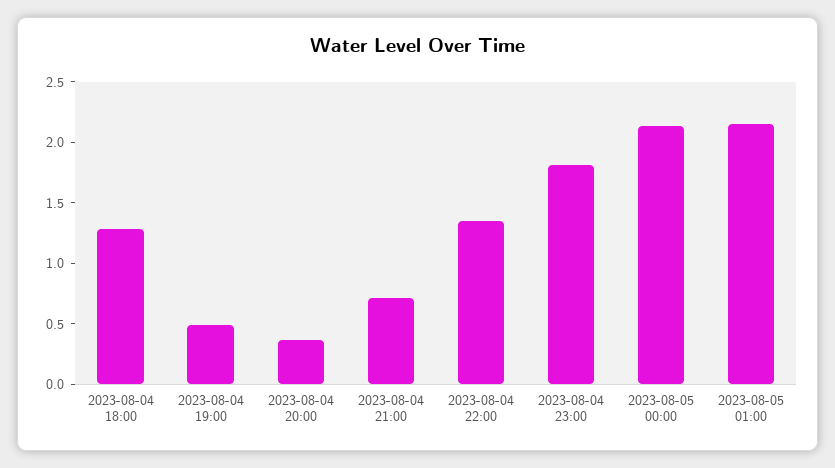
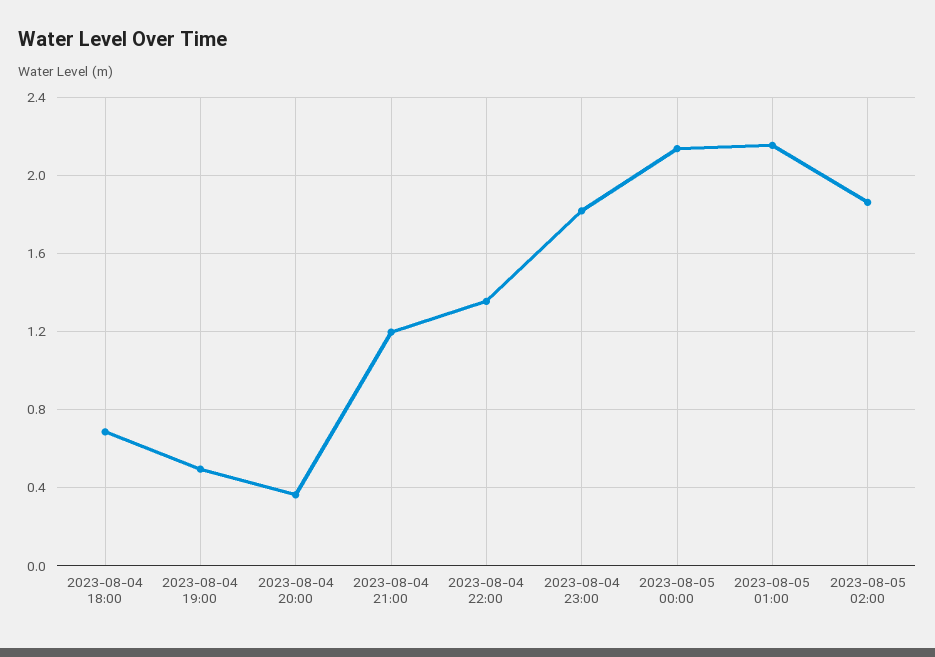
2023-08-04 18:00: 1.3 -> 0.7
2023-08-04 21:00: 0.7 -> 1.2
2023-08-05 02:00: none -> 1.85

